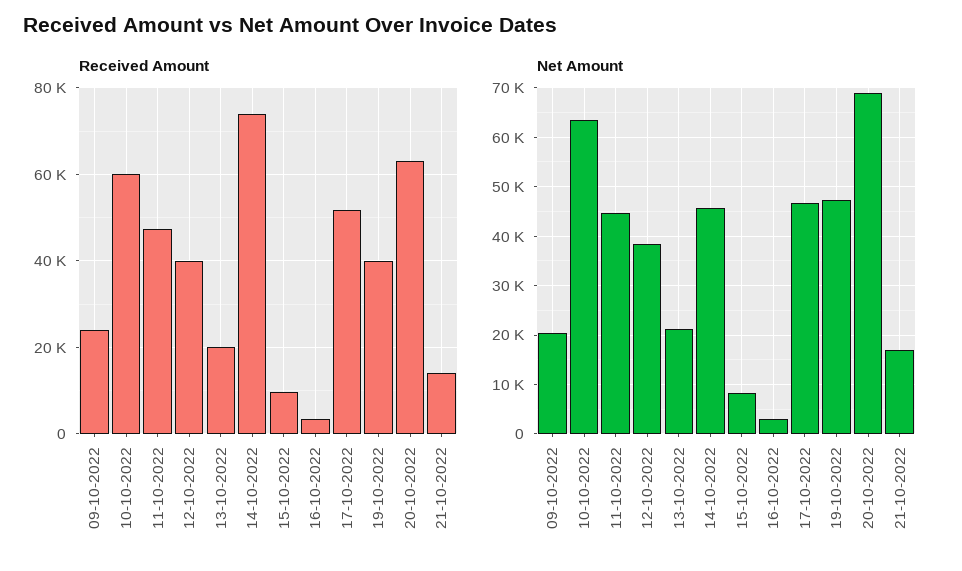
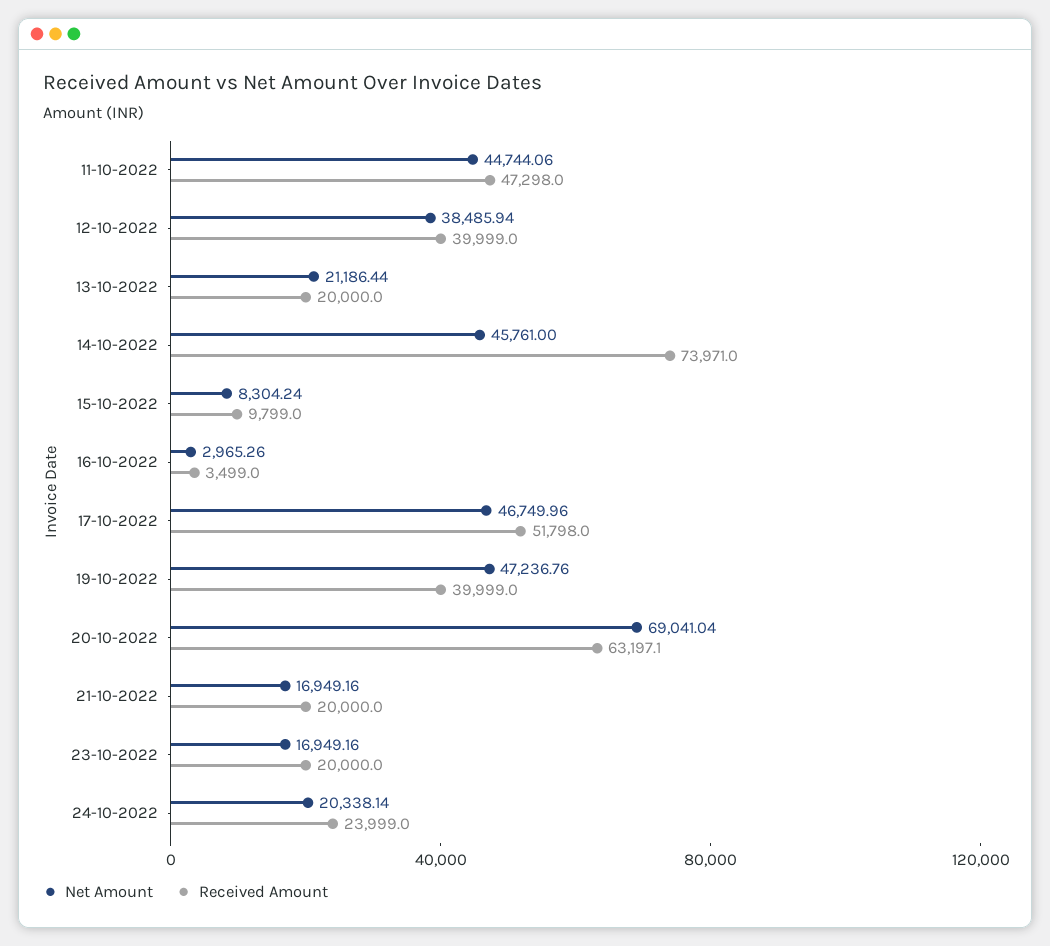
Received Amount, 09-10-2022: 24000 -> none
Received Amount, 10-10-2022: 60000 -> none
Received Amount, 21-10-2022: 14000 -> 20000
Net Amount, 09-10-2022: 20000 -> none
Net Amount, 10-10-2022: 64000 -> none
Net Amount, 23-10-2022: none -> 16949.16
Received Amount, 23-10-2022: none -> 20000
Net Amount, 24-10-2022: none -> 20338.14
Received Amount, 24-10-2022: none -> 23999

